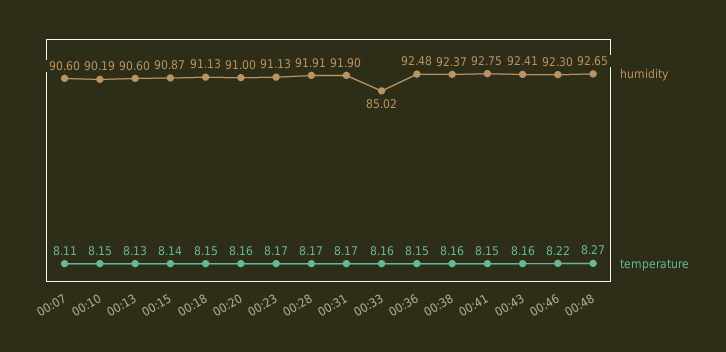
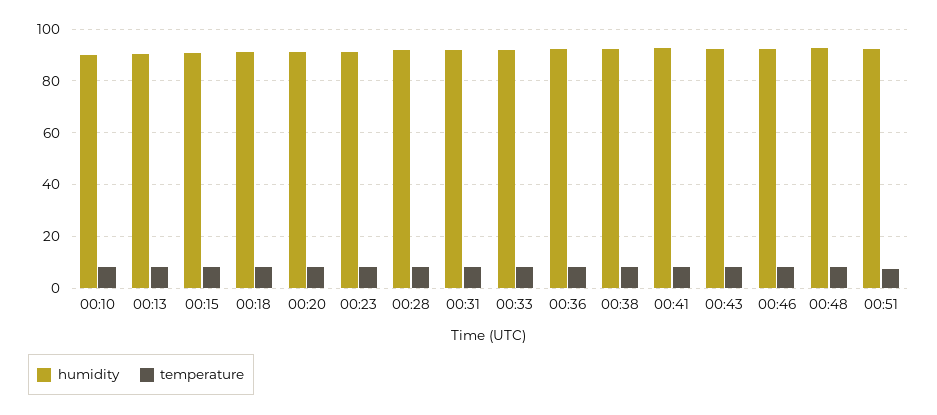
humidity, 00:07: 90.6 -> none
temperature, 00:07: 8.11 -> none
humidity, 00:33: 85.02 -> 92.5
humidity, 00:51: none -> 92.5
temperature, 00:51: none -> 7.5

